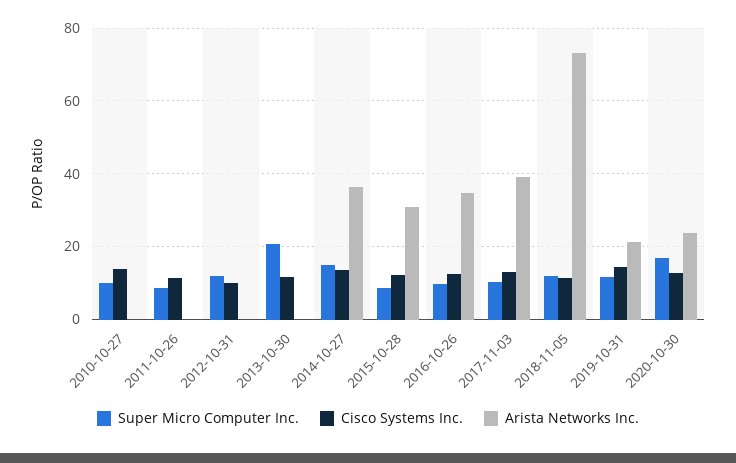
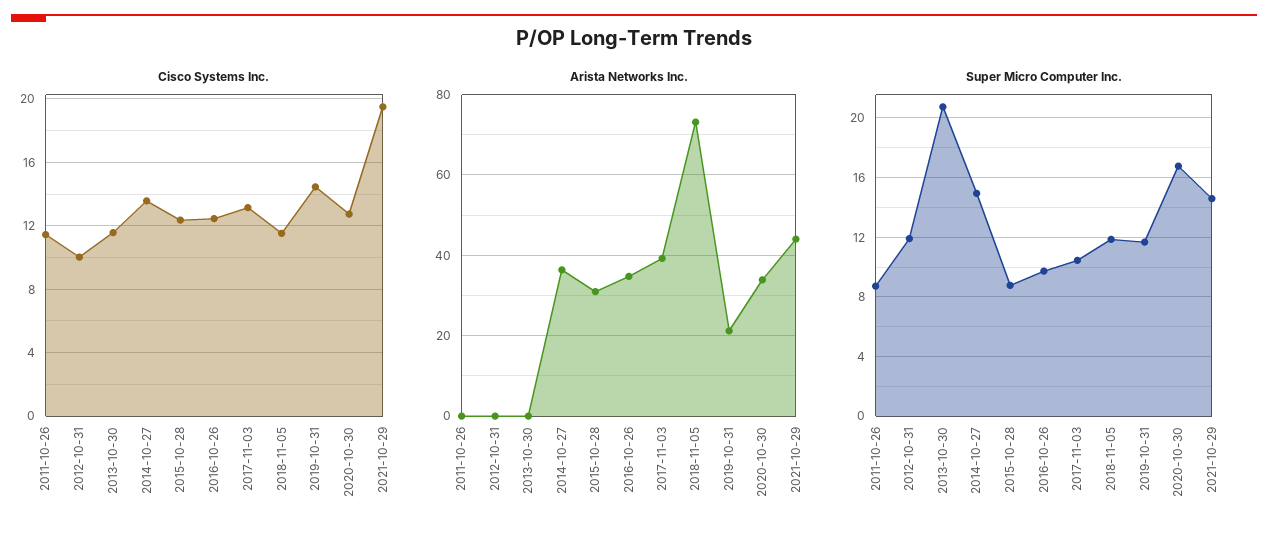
Super Micro Computer Inc., 2010-10-27: 10 -> none
Cisco Systems Inc., 2010-10-27: 14 -> none
Arista Networks Inc., 2010-10-27: 0 -> none
Arista Networks Inc., 2020-10-30: 24 -> 34
Cisco Systems Inc., 2021-10-29: none -> 19.5
Arista Networks Inc., 2021-10-29: none -> 44
Super Micro Computer Inc., 2021-10-29: none -> 14.5

